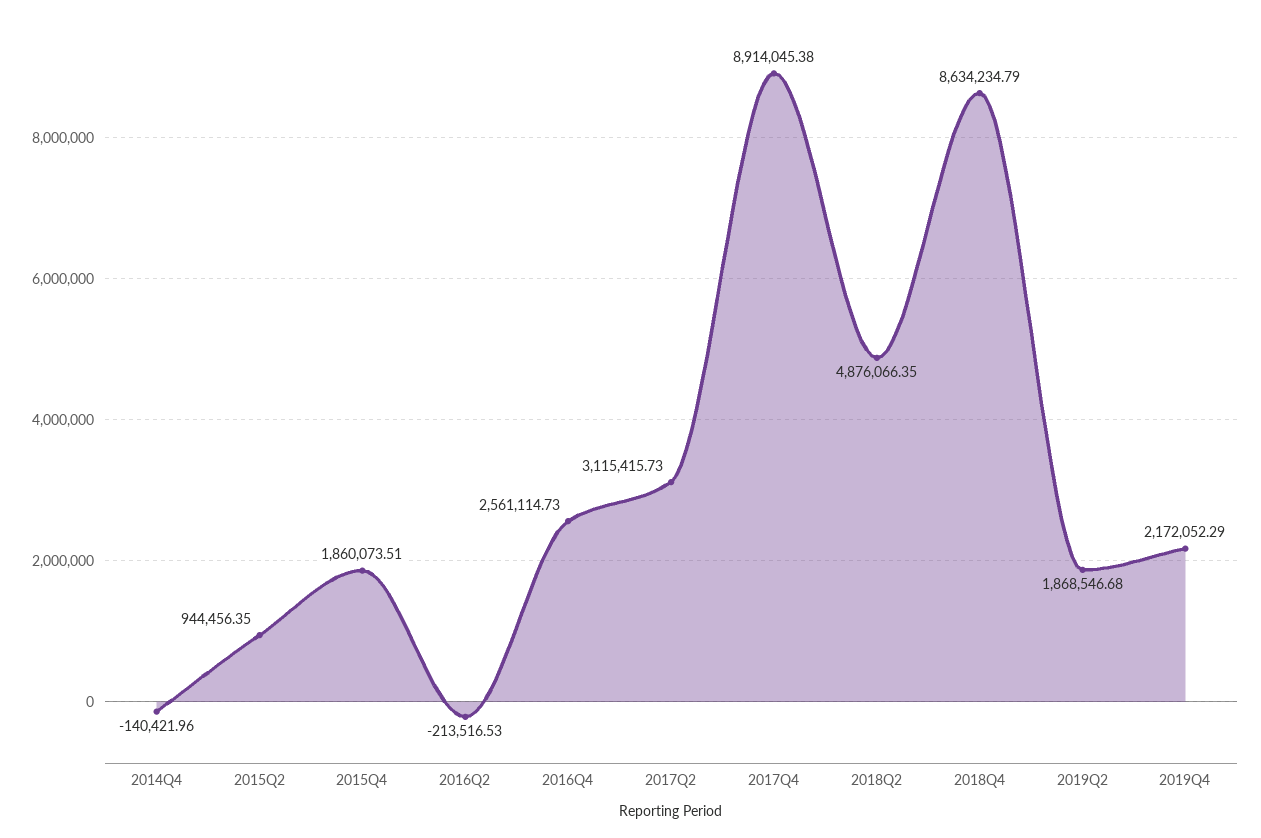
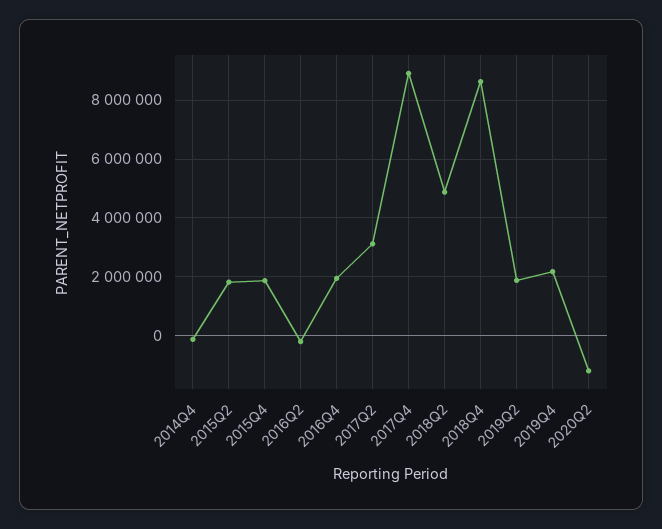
2015Q2: 944456.35 -> 1750000
2016Q4: 2561114.73 -> 2000000
2020Q2: none -> -1250000

